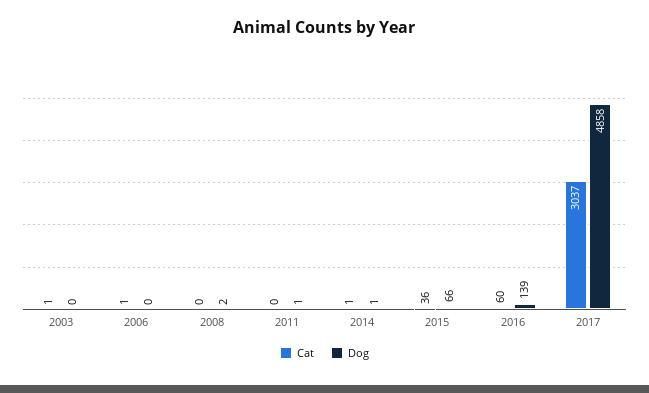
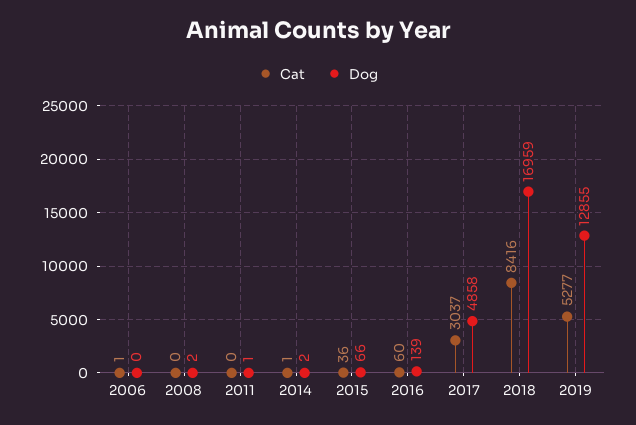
Cat, 2003: 1 -> none
Dog, 2003: 0 -> none
Dog, 2014: 1 -> 2
Cat, 2018: none -> 8416
Dog, 2018: none -> 16959
Cat, 2019: none -> 5277
Dog, 2019: none -> 12855

